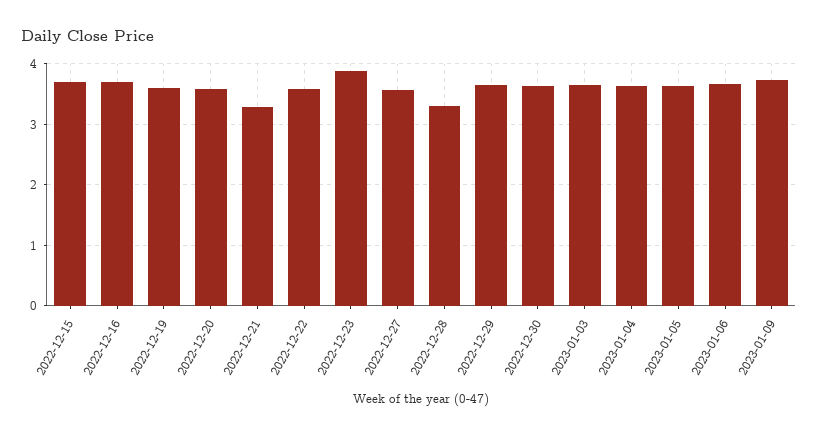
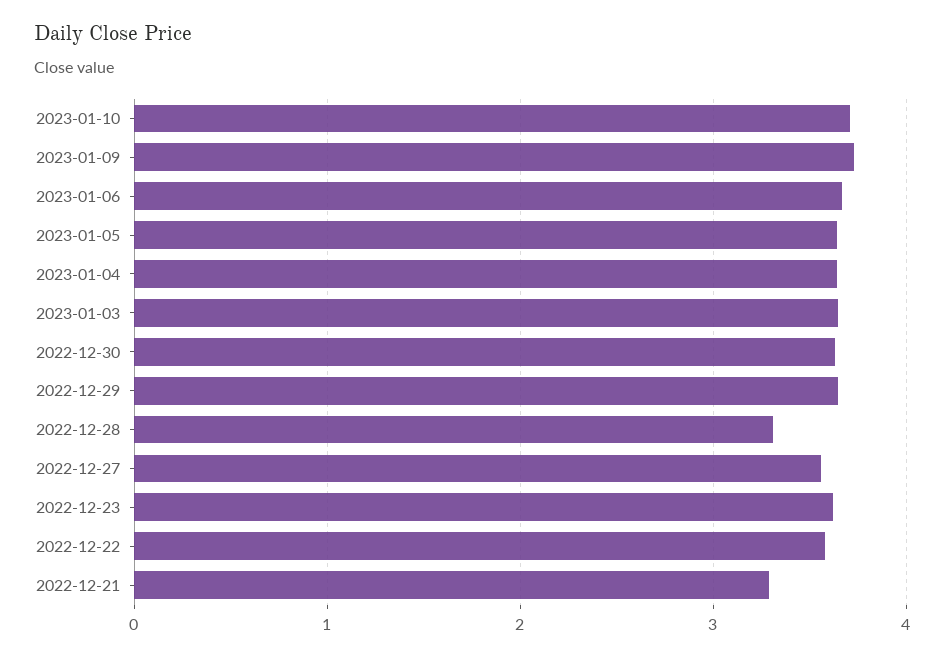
2022-12-15: 3.7 -> none
2022-12-16: 3.7 -> none
2022-12-19: 3.6 -> none
2022-12-20: 3.6 -> none
2022-12-23: 3.9 -> 3.6
2023-01-10: none -> 3.7

